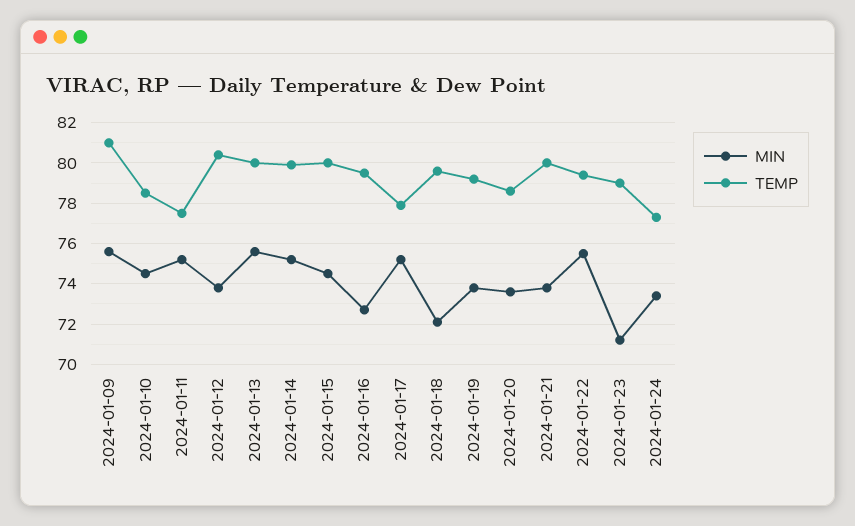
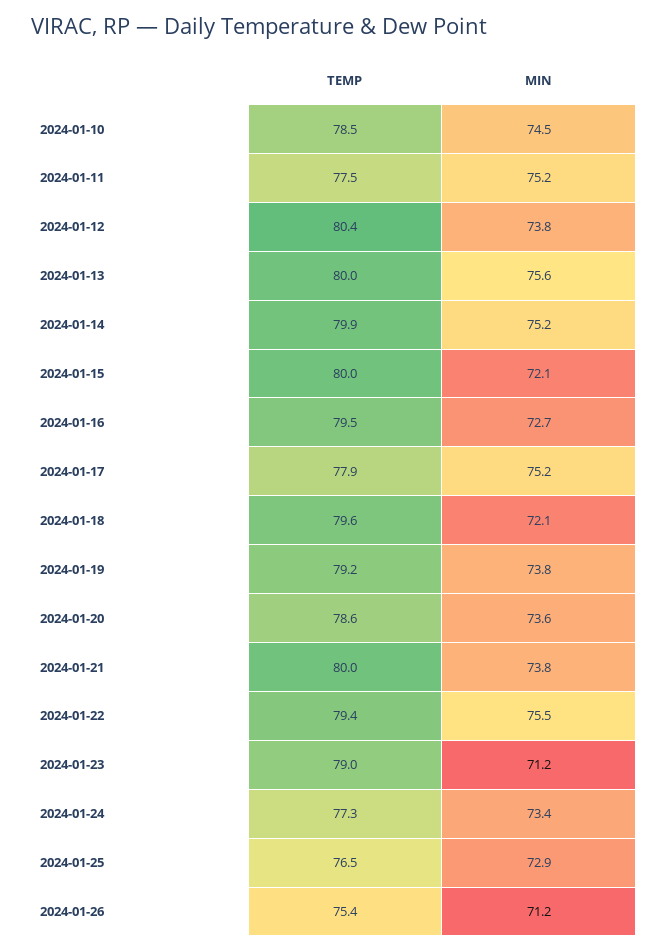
MIN, 2024-01-09: 75.5 -> none
TEMP, 2024-01-09: 81 -> none
MIN, 2024-01-15: 74.5 -> 72.1
TEMP, 2024-01-25: none -> 76.5
MIN, 2024-01-25: none -> 72.9
TEMP, 2024-01-26: none -> 75.4
MIN, 2024-01-26: none -> 71.2

